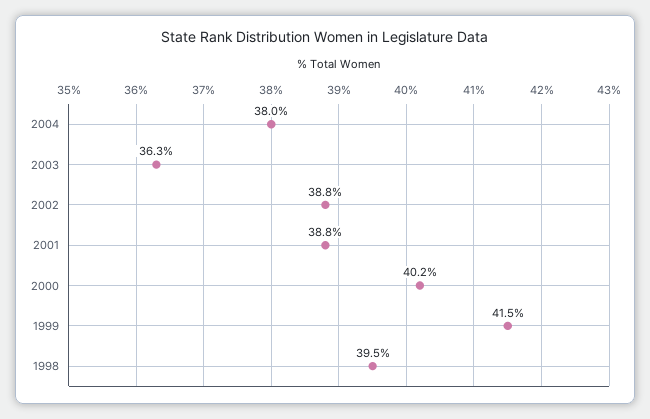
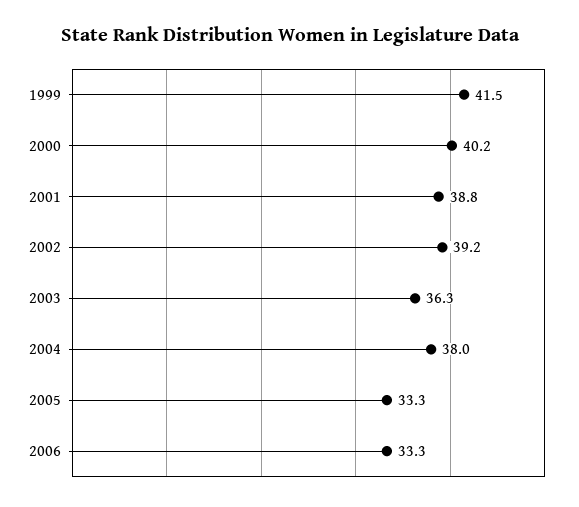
2002: 38.8 -> 39.2
1998: 39.5 -> none
2005: none -> 33.3
2006: none -> 33.3

